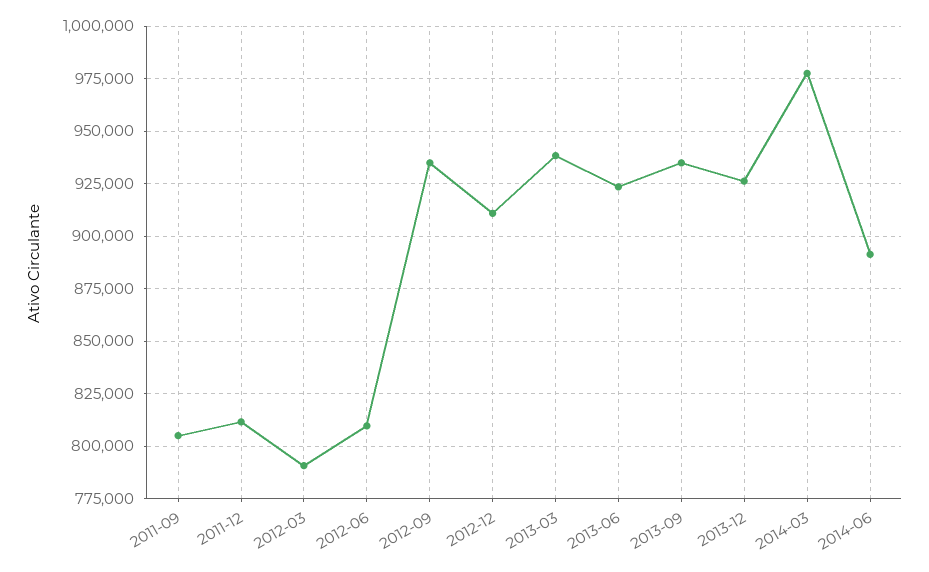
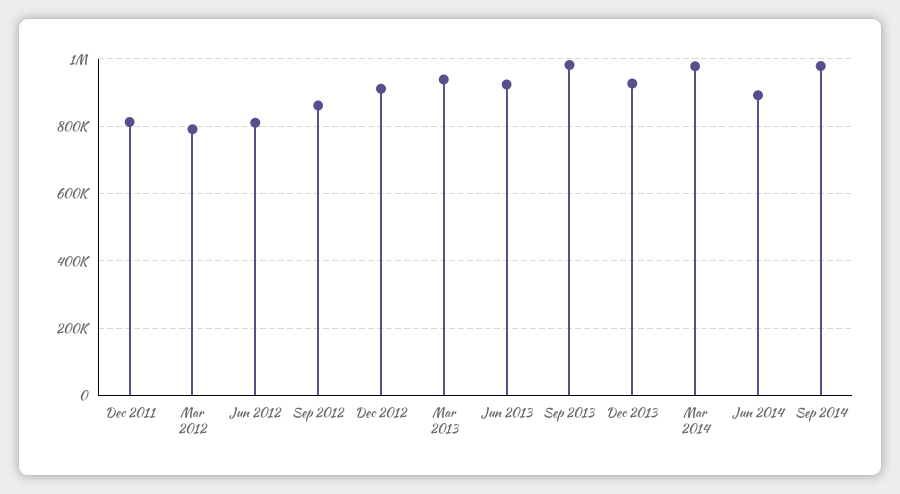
2011-09: 805000 -> none
2012-09: 935000 -> 860000
2013-09: 935000 -> 980000
Sep 2014: none -> 980000

